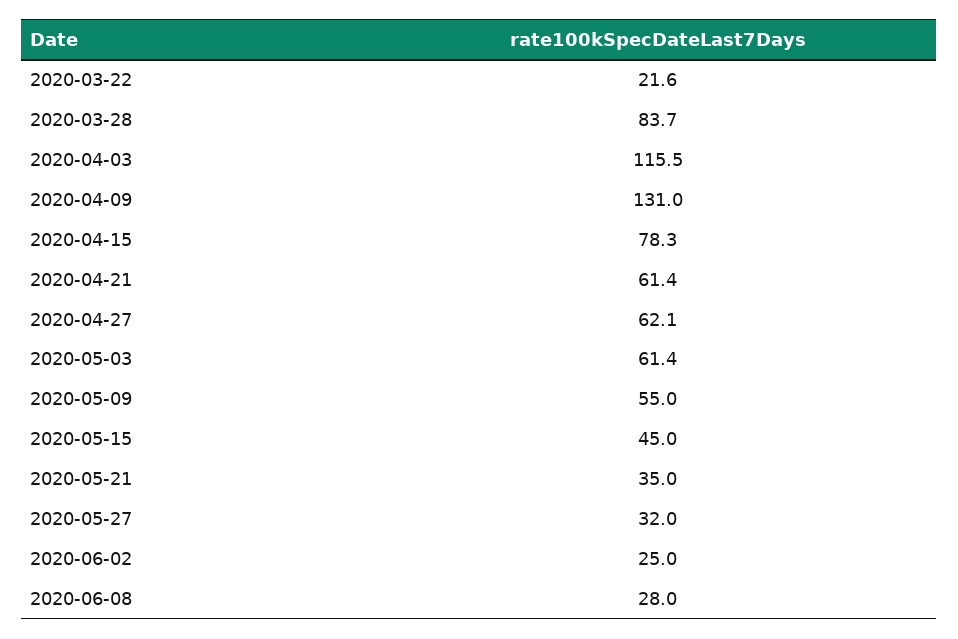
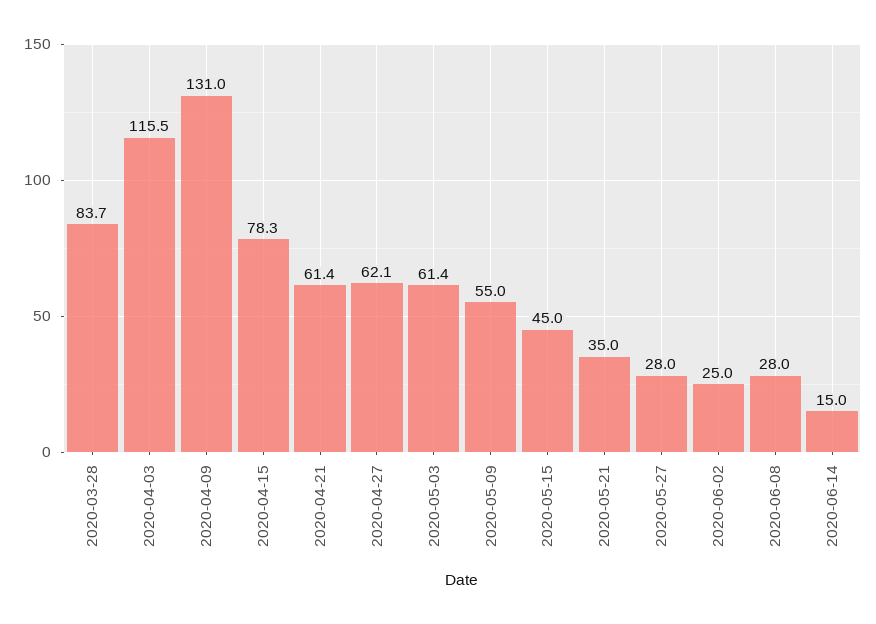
2020-03-22: 21.6 -> none
2020-05-27: 32 -> 28
2020-06-14: none -> 15

